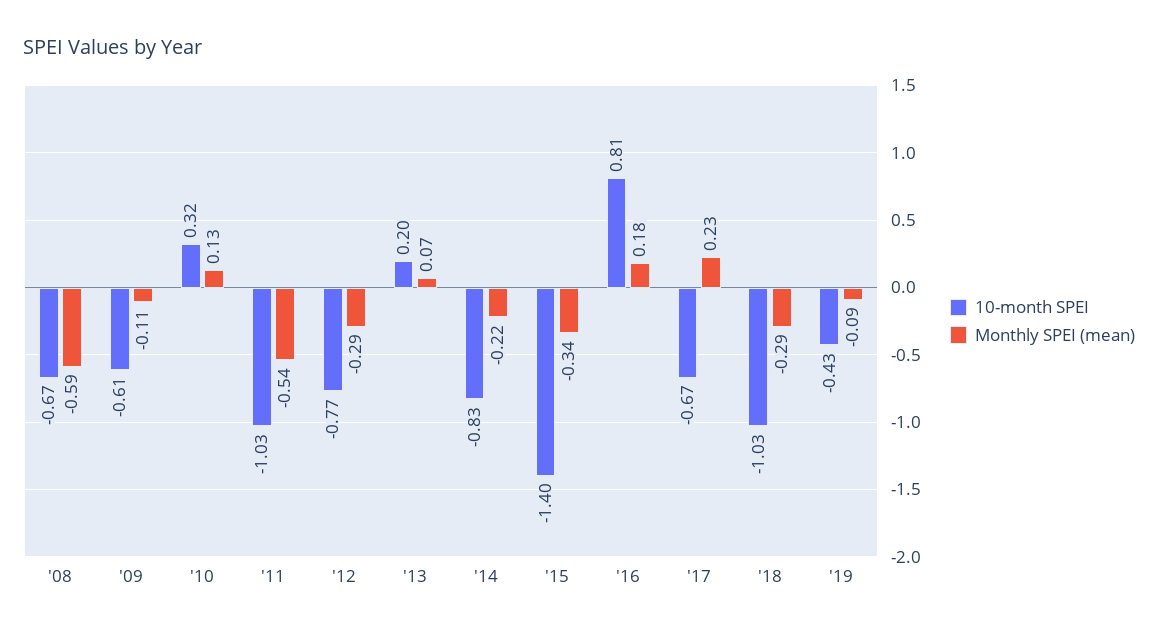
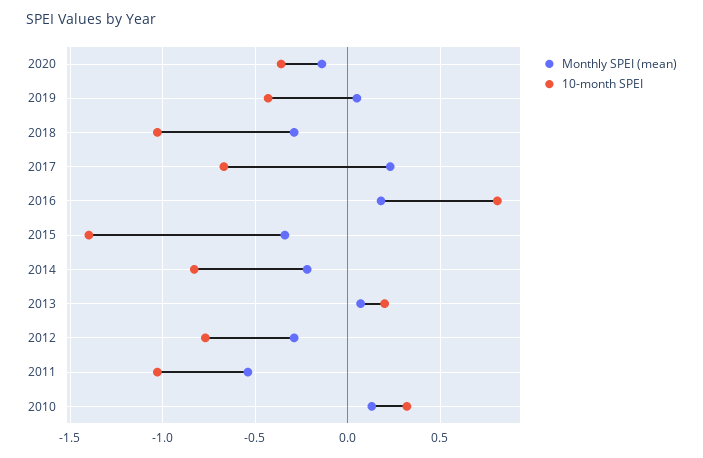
10-month SPEI, '08: -0.67 -> none
Monthly SPEI (mean), '08: -0.59 -> none
10-month SPEI, '09: -0.61 -> none
Monthly SPEI (mean), '09: -0.11 -> none
Monthly SPEI (mean), '19: -0.09 -> 0.05
Monthly SPEI (mean), 2020: none -> -0.15
10-month SPEI, 2020: none -> -0.35

